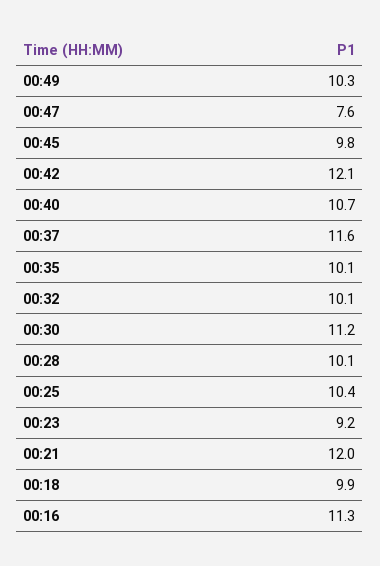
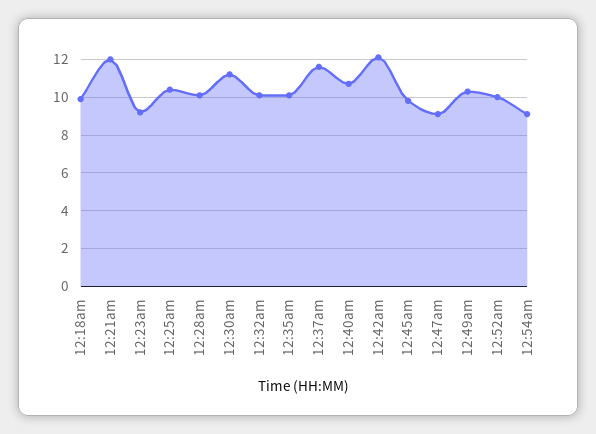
00:47: 7.6 -> 9
00:16: 11.3 -> none
12:52am: none -> 10
12:54am: none -> 9

